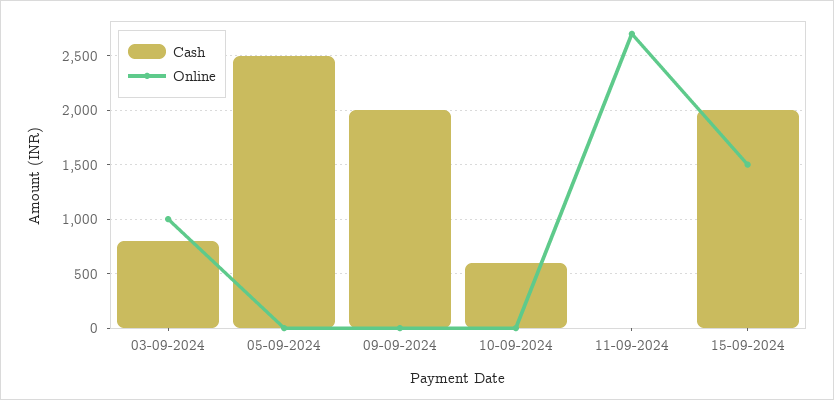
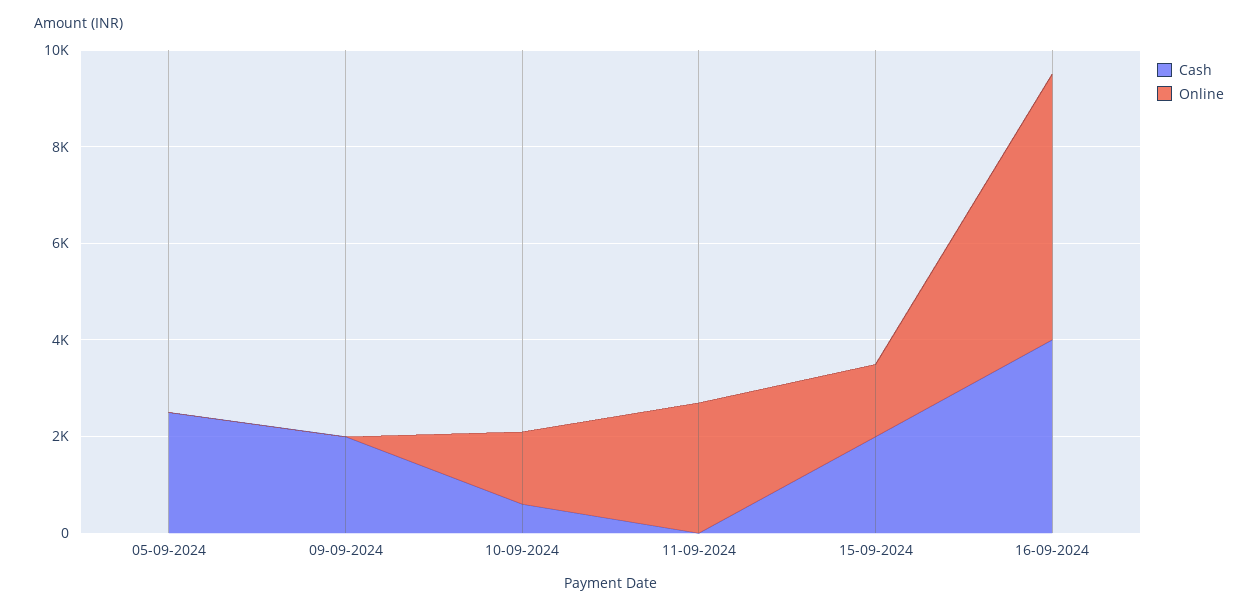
Cash, 03-09-2024: 800 -> none
Online, 03-09-2024: 1000 -> none
Online, 10-09-2024: 0 -> 1500
Cash, 16-09-2024: none -> 4000
Online, 16-09-2024: none -> 5500

